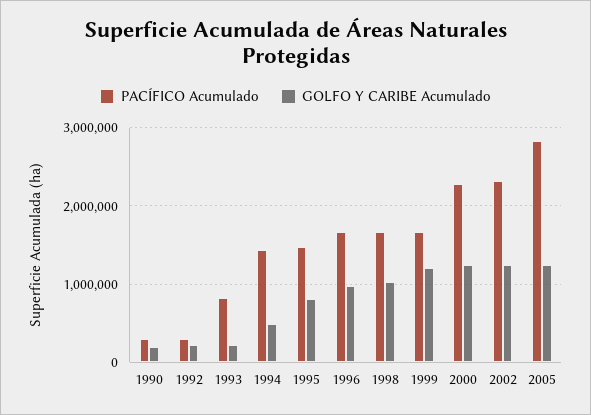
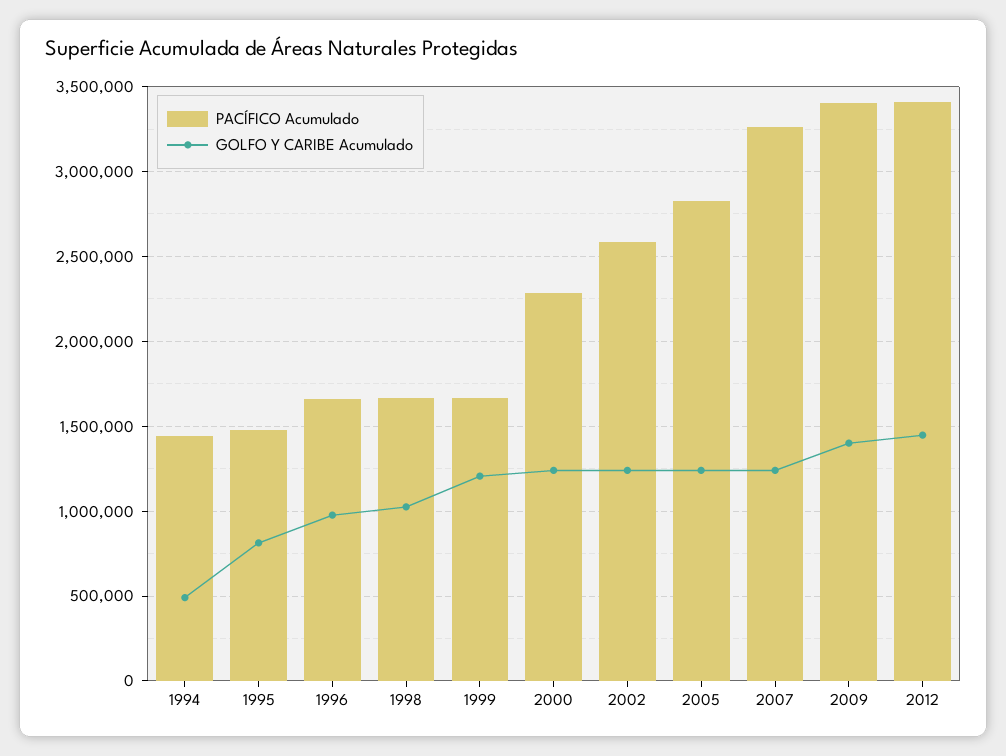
PACÍFICO Acumulado, 1990: 300000 -> none
GOLFO Y CARIBE Acumulado, 1990: 200000 -> none
PACÍFICO Acumulado, 1992: 300000 -> none
GOLFO Y CARIBE Acumulado, 1992: 200000 -> none
PACÍFICO Acumulado, 1993: 800000 -> none
GOLFO Y CARIBE Acumulado, 1993: 200000 -> none
PACÍFICO Acumulado, 2002: 2300000 -> 2600000
PACÍFICO Acumulado, 2007: none -> 3250000
GOLFO Y CARIBE Acumulado, 2007: none -> 1250000
PACÍFICO Acumulado, 2009: none -> 3400000
GOLFO Y CARIBE Acumulado, 2009: none -> 1400000
PACÍFICO Acumulado, 2012: none -> 3400000
GOLFO Y CARIBE Acumulado, 2012: none -> 1450000

